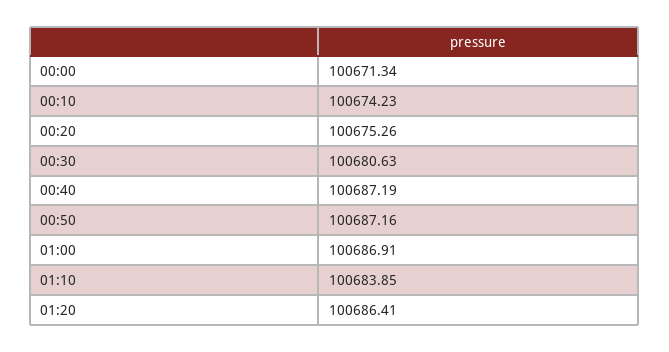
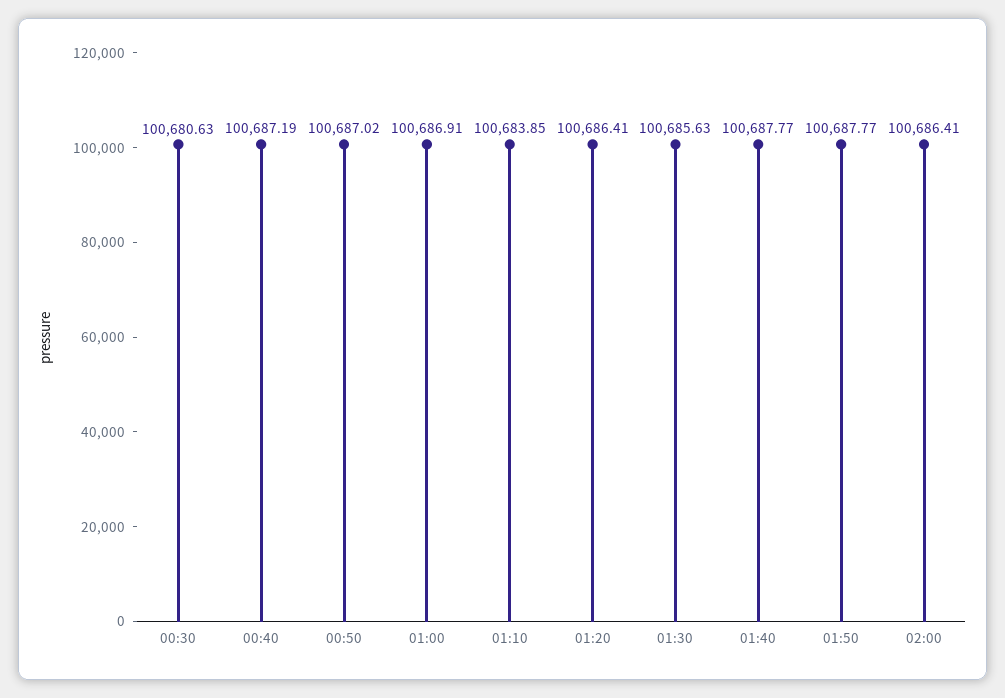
00:00: 100671.34 -> none
00:10: 100674.23 -> none
00:20: 100675.26 -> none
00:50: 100687.16 -> 100687.02
01:30: none -> 100685.63
01:40: none -> 100687.77
01:50: none -> 100687.77
02:00: none -> 100686.41

